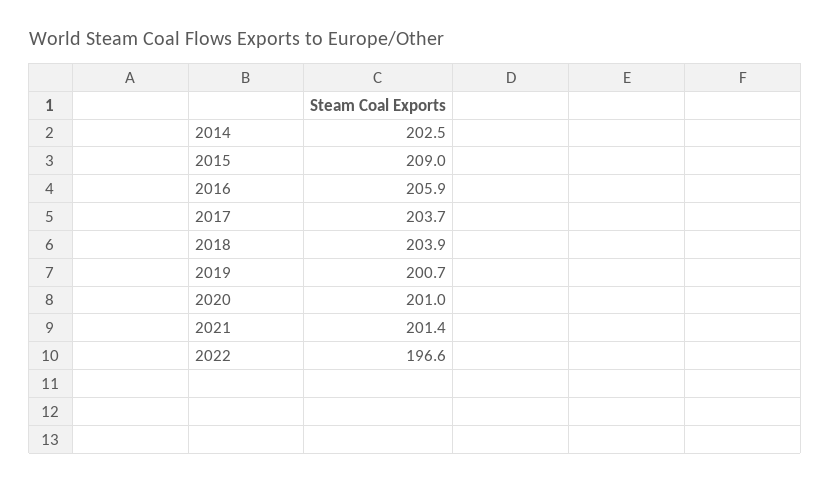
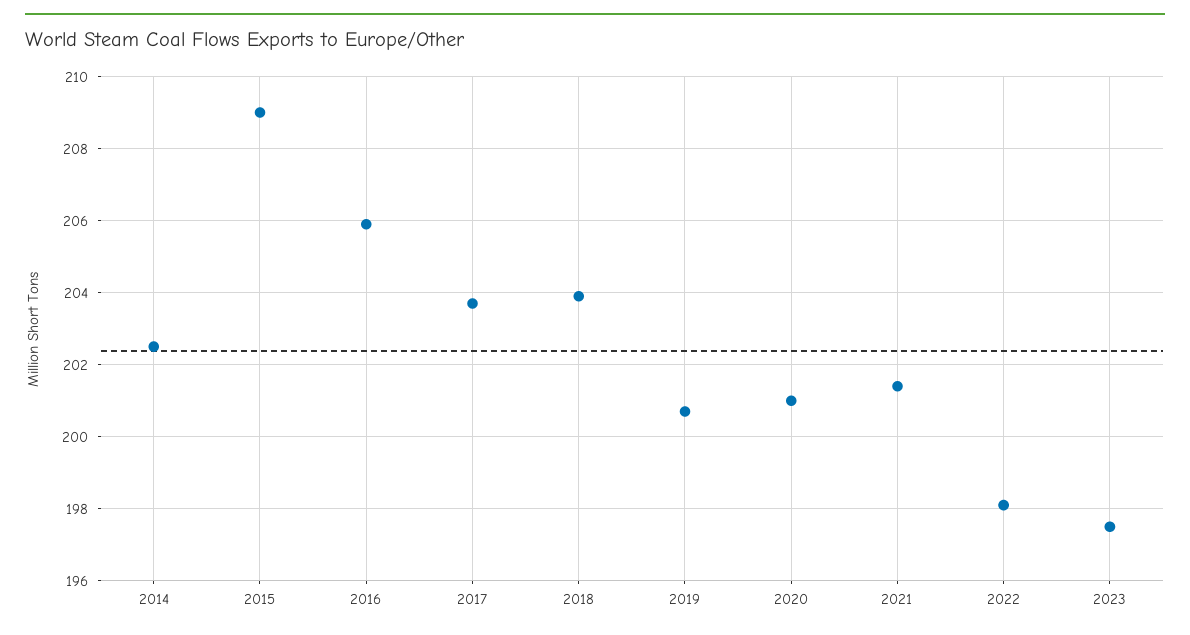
2022: 196.6 -> 198
2023: none -> 197.5

